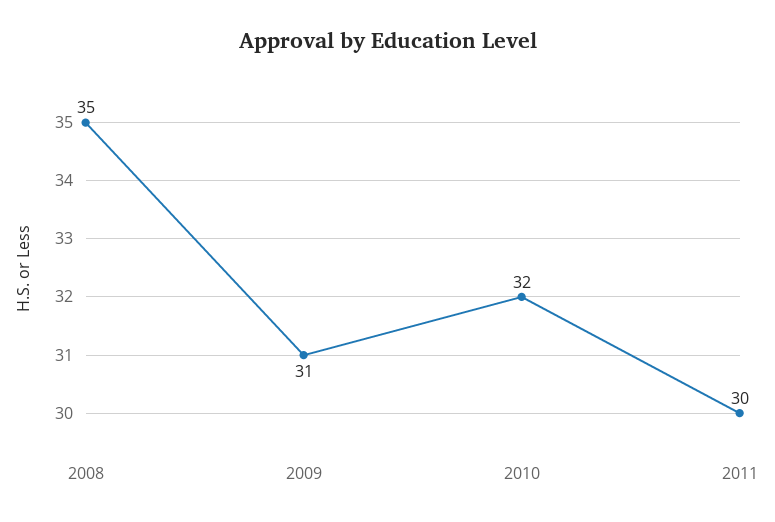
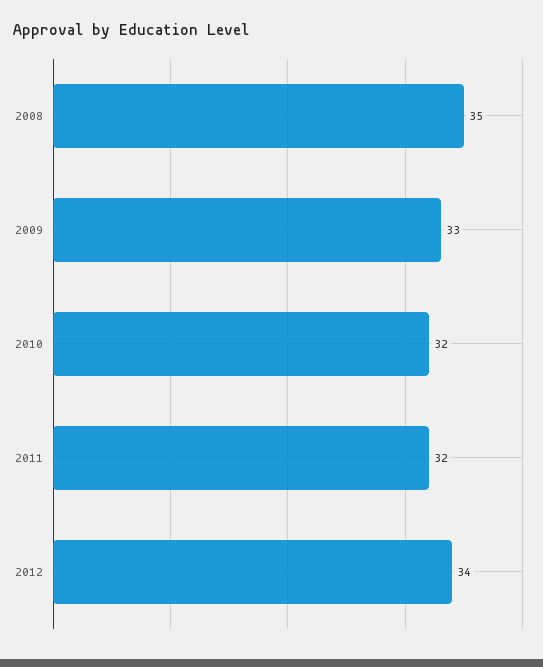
2009: 31 -> 33
2011: 30 -> 32
2012: none -> 34

